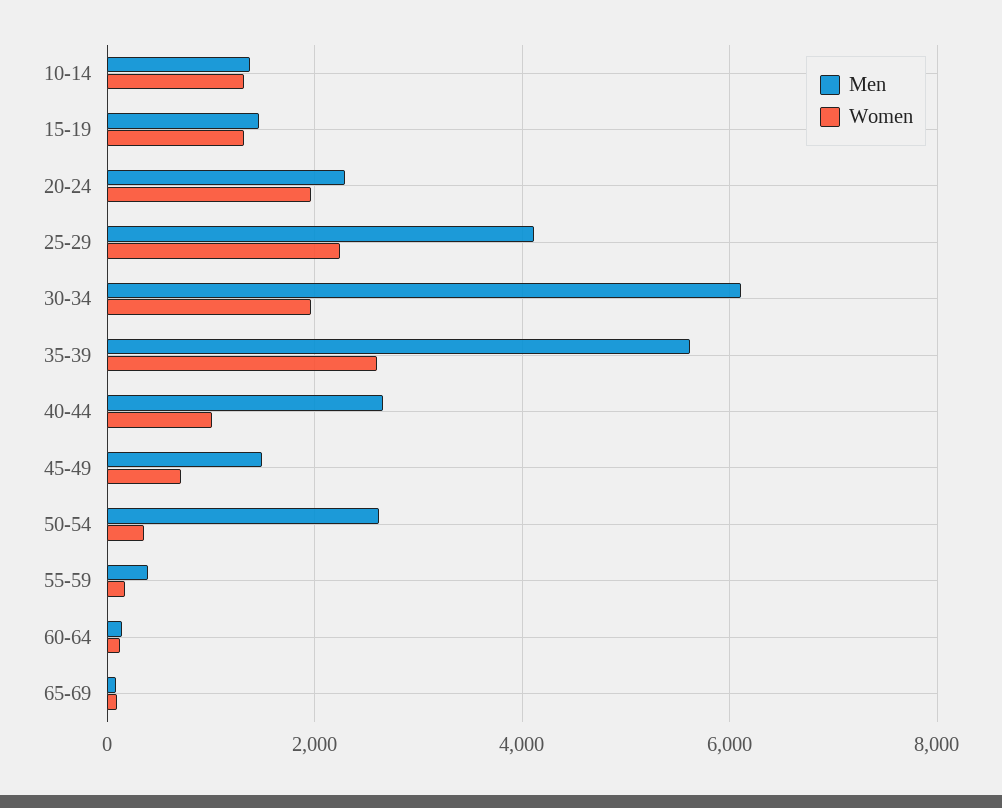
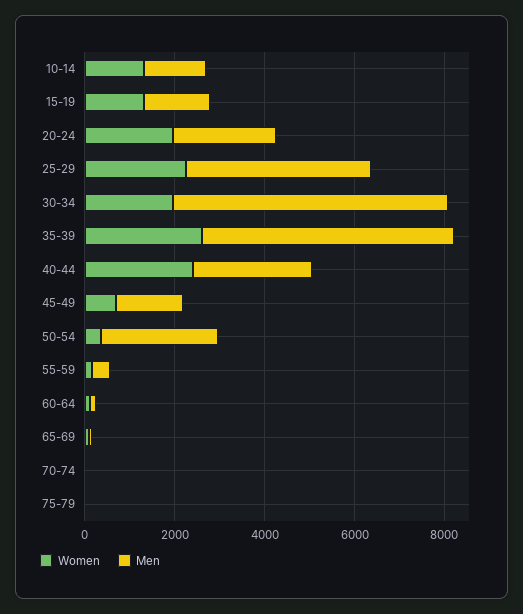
Women, 40-44: 1000 -> 2500
Women, 70-74: none -> 0
Men, 70-74: none -> 0
Women, 75-79: none -> 0
Men, 75-79: none -> 0

